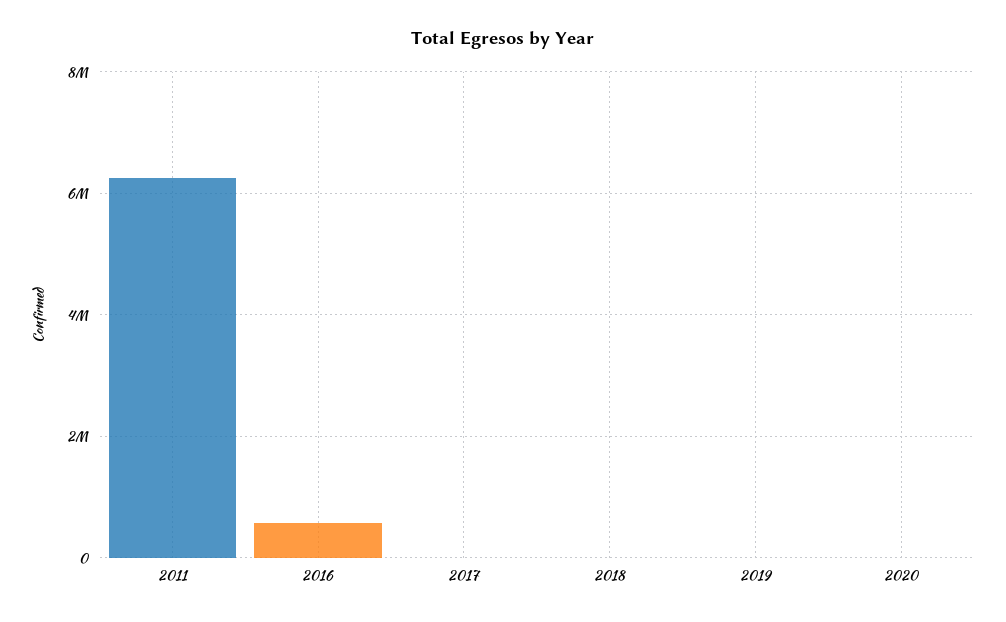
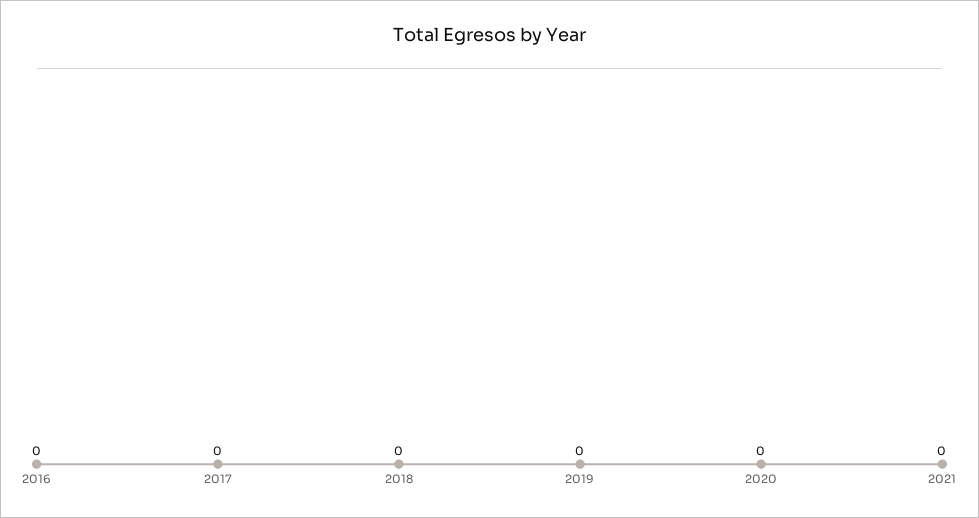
2011: 6200000 -> none
2016: 600000 -> 0
2021: none -> 0

